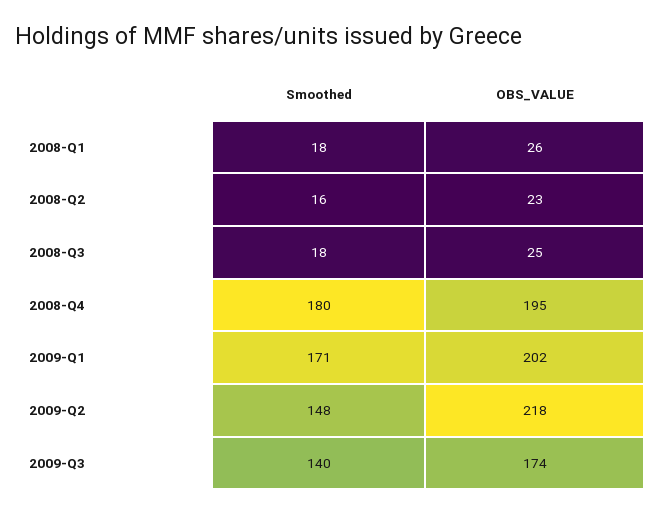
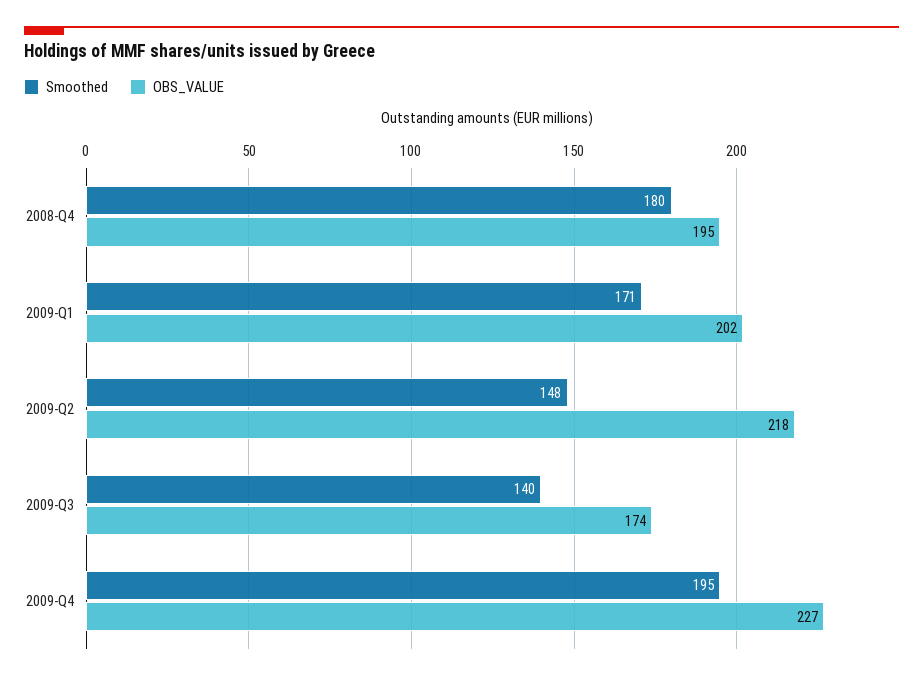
Smoothed, 2008-Q1: 18 -> none
OBS_VALUE, 2008-Q1: 26 -> none
Smoothed, 2008-Q2: 16 -> none
OBS_VALUE, 2008-Q2: 23 -> none
Smoothed, 2008-Q3: 18 -> none
OBS_VALUE, 2008-Q3: 25 -> none
Smoothed, 2009-Q4: none -> 195
OBS_VALUE, 2009-Q4: none -> 227

